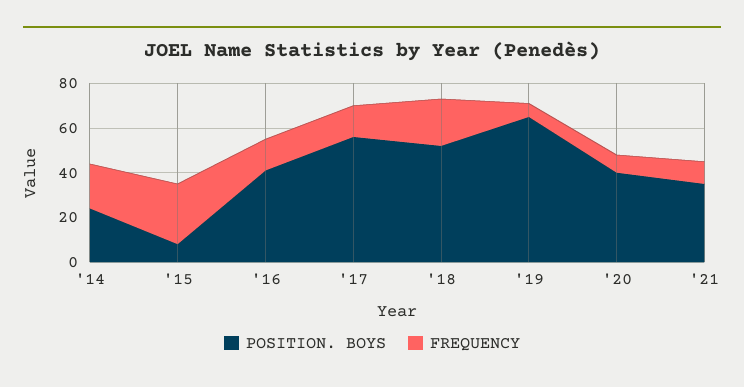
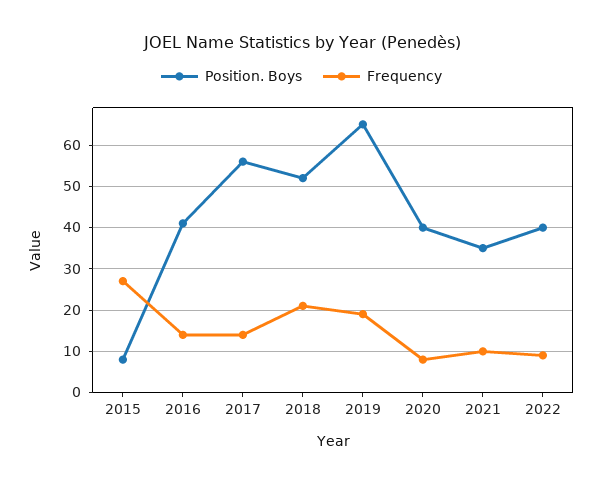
POSITION. BOYS, '14: 25 -> none
FREQUENCY, '14: 20 -> none
FREQUENCY, '19: 5 -> 20
POSITION. BOYS, 2022: none -> 40
FREQUENCY, 2022: none -> 10

